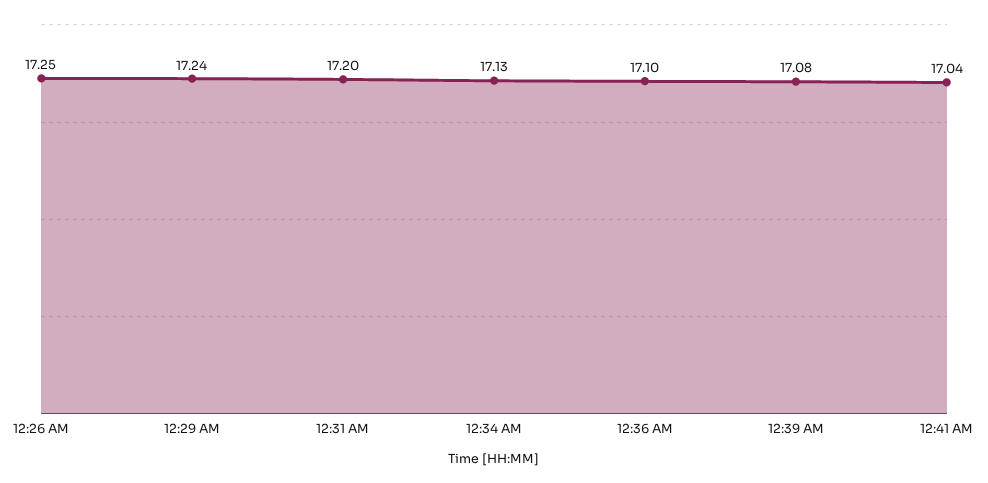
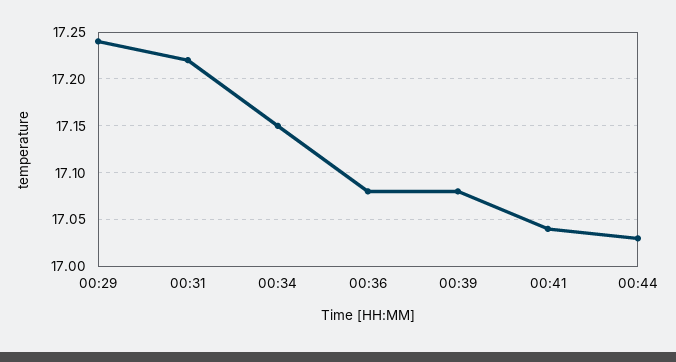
12:26 AM: 17.25 -> none
12:31 AM: 17.2 -> 17.22
12:34 AM: 17.13 -> 17.15
12:36 AM: 17.1 -> 17.08
00:44: none -> 17.03

